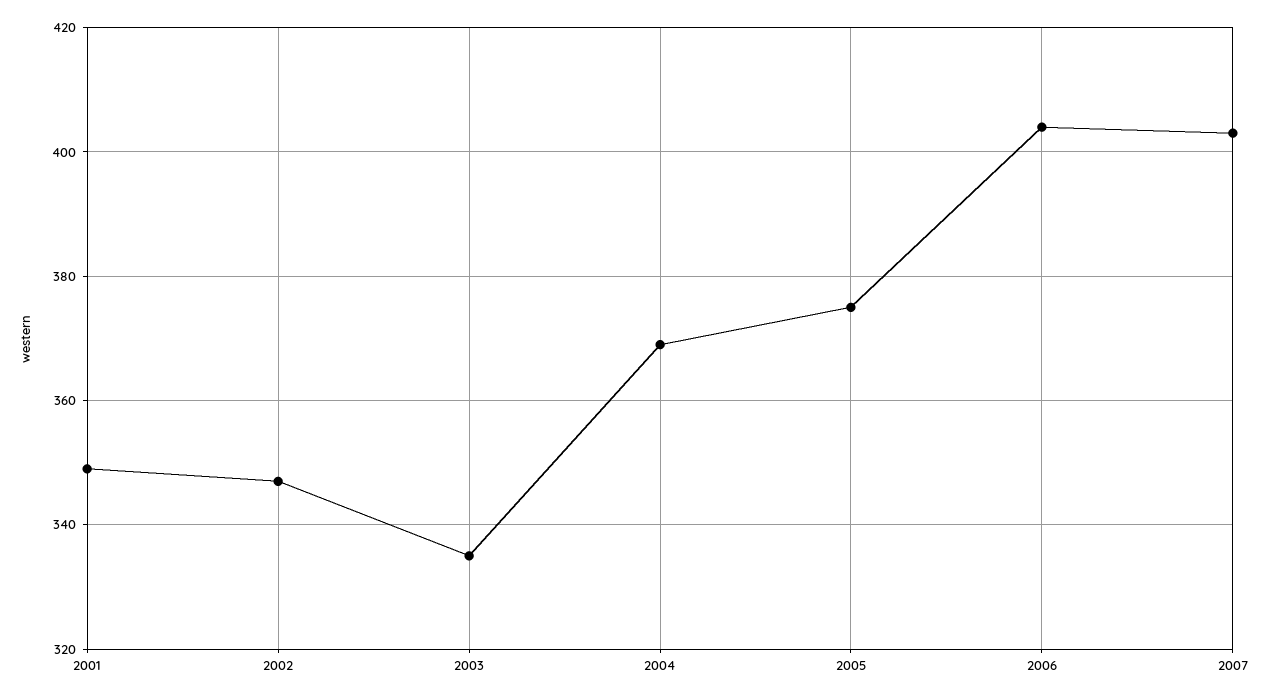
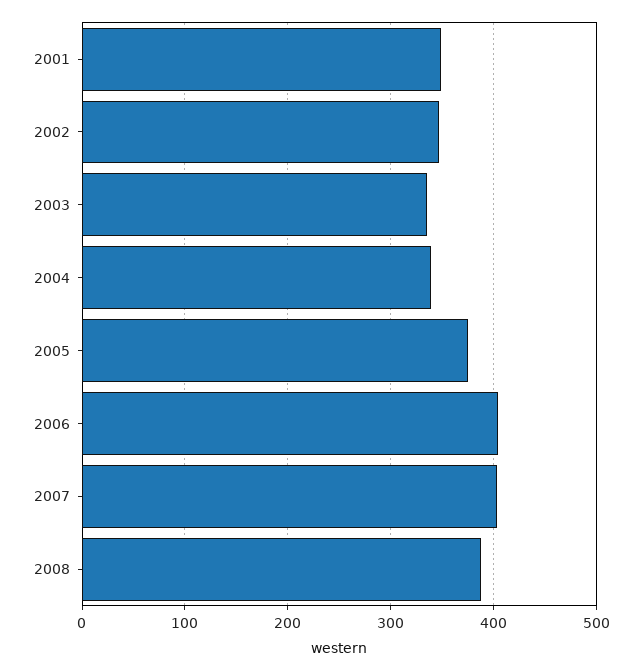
2004: 370 -> 340
2008: none -> 390

